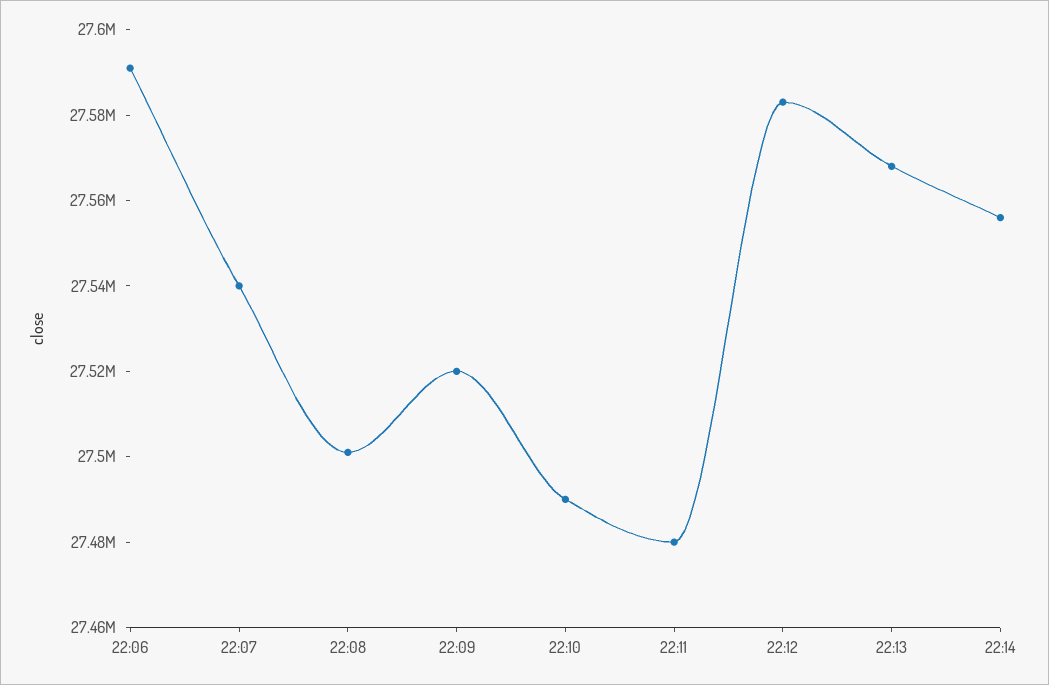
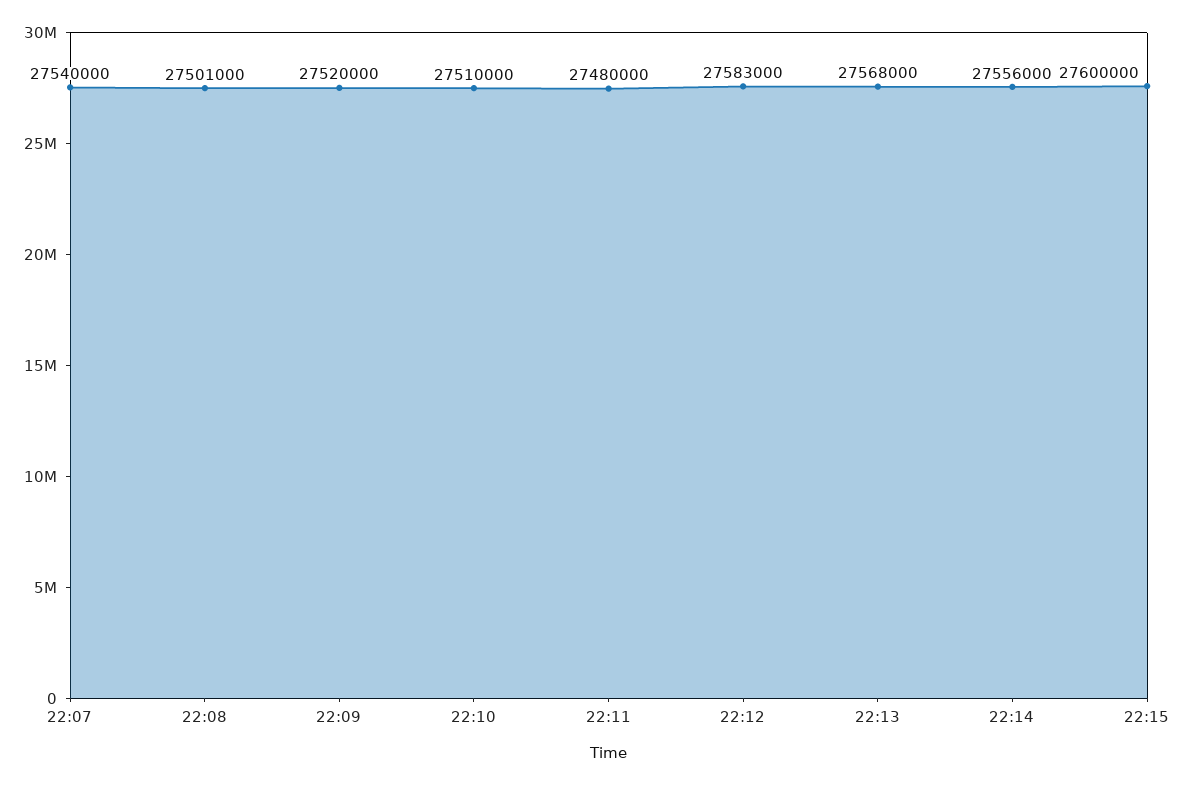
22:06: 27590000 -> none
22:10: 27490000 -> 27510000
22:15: none -> 27600000

